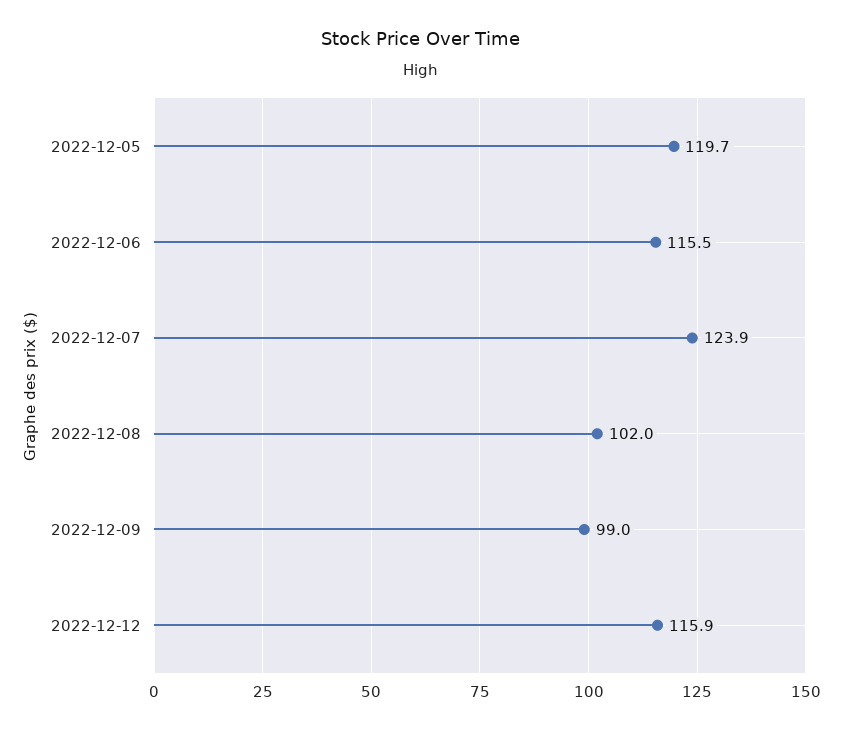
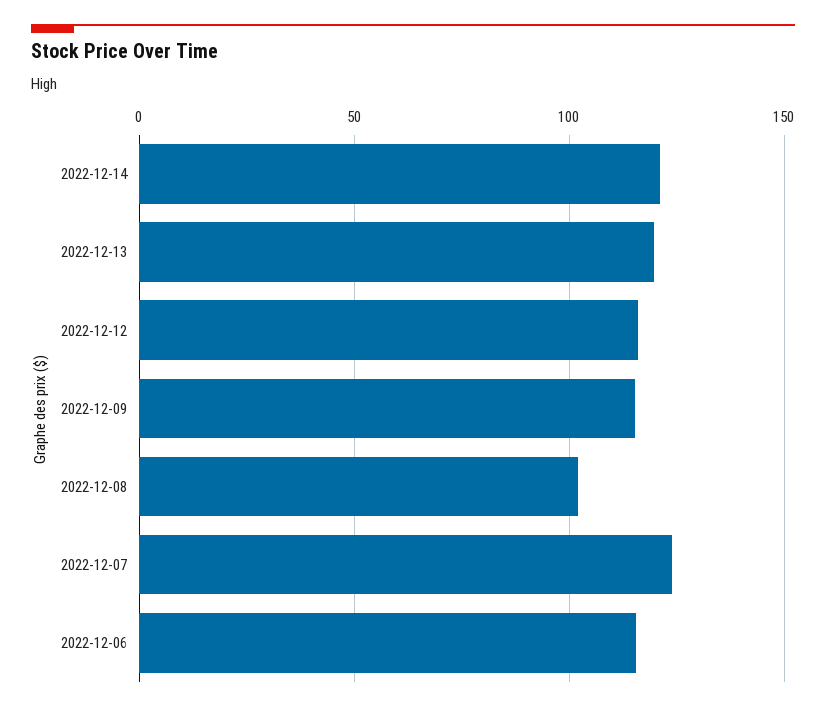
2022-12-05: 119.7 -> none
2022-12-09: 99 -> 115
2022-12-14: none -> 120
2022-12-13: none -> 120

